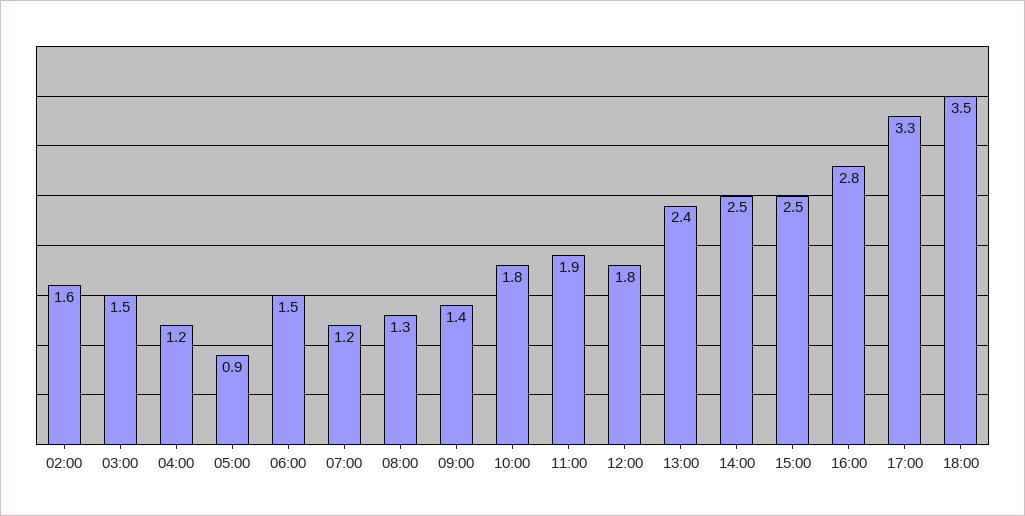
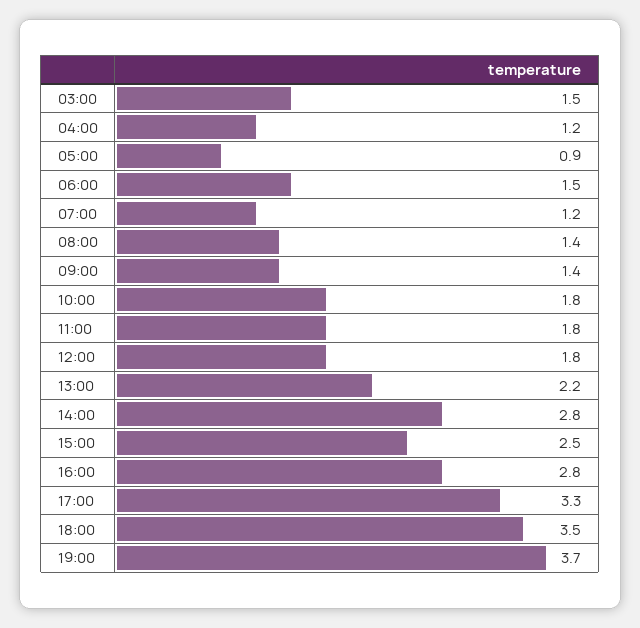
02:00: 1.6 -> none
08:00: 1.3 -> 1.4
11:00: 1.9 -> 1.8
13:00: 2.4 -> 2.2
14:00: 2.5 -> 2.8
19:00: none -> 3.7

